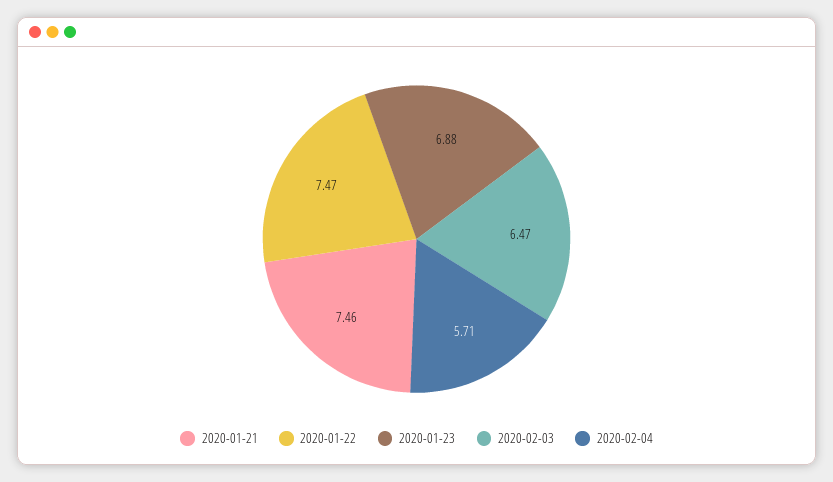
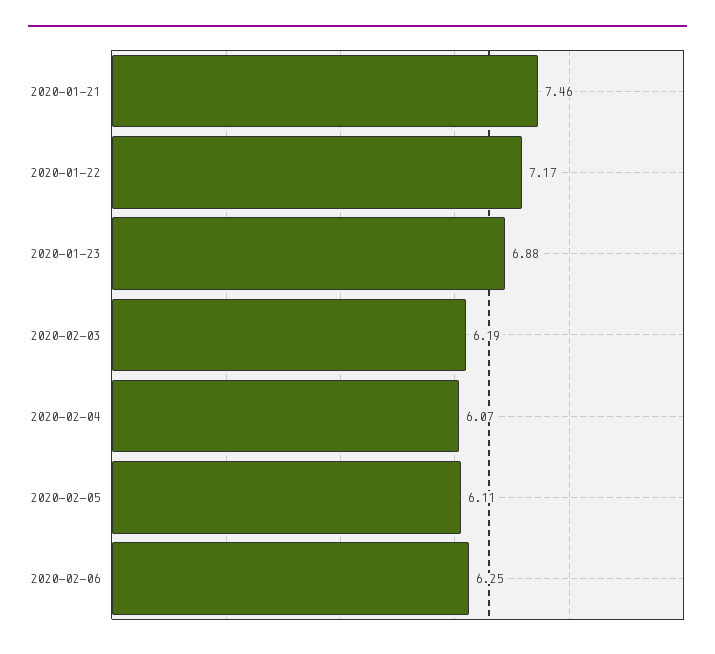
2020-01-22: 7.47 -> 7.17
2020-02-03: 6.47 -> 6.19
2020-02-04: 5.71 -> 6.07
2020-02-05: none -> 6.11
2020-02-06: none -> 6.25

